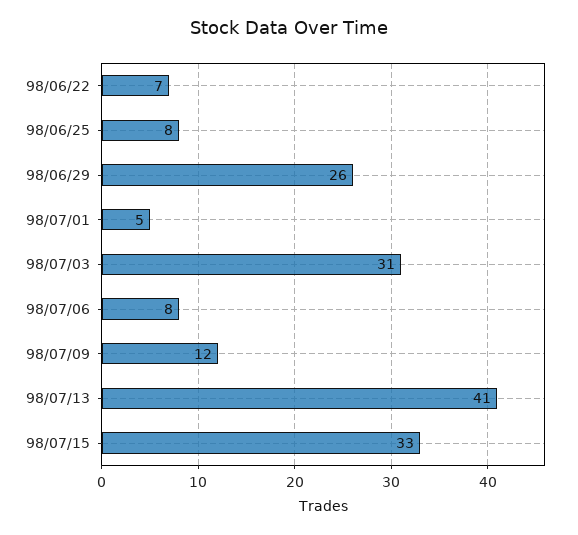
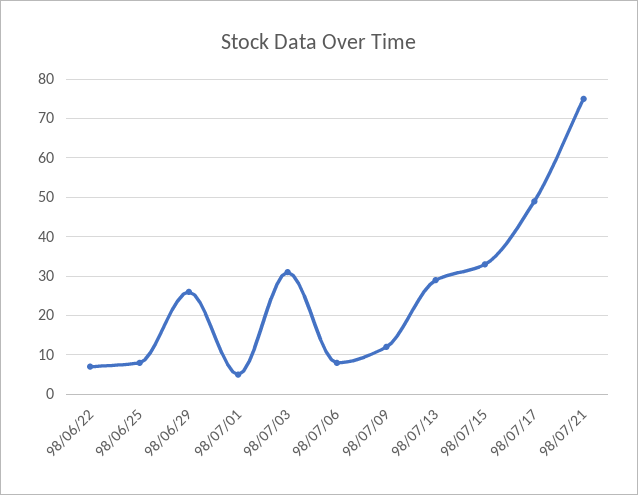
98/07/13: 41 -> 30
98/07/17: none -> 50
98/07/21: none -> 75

